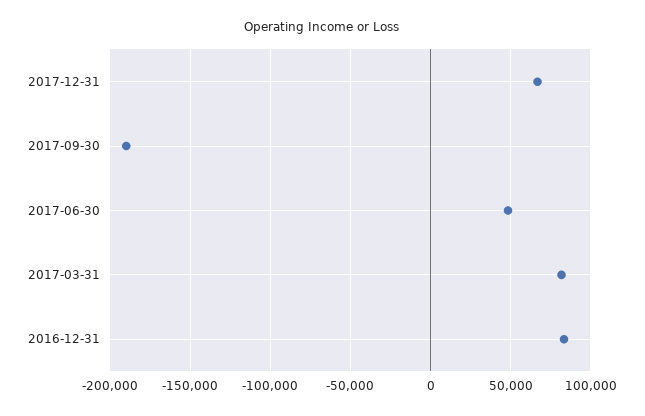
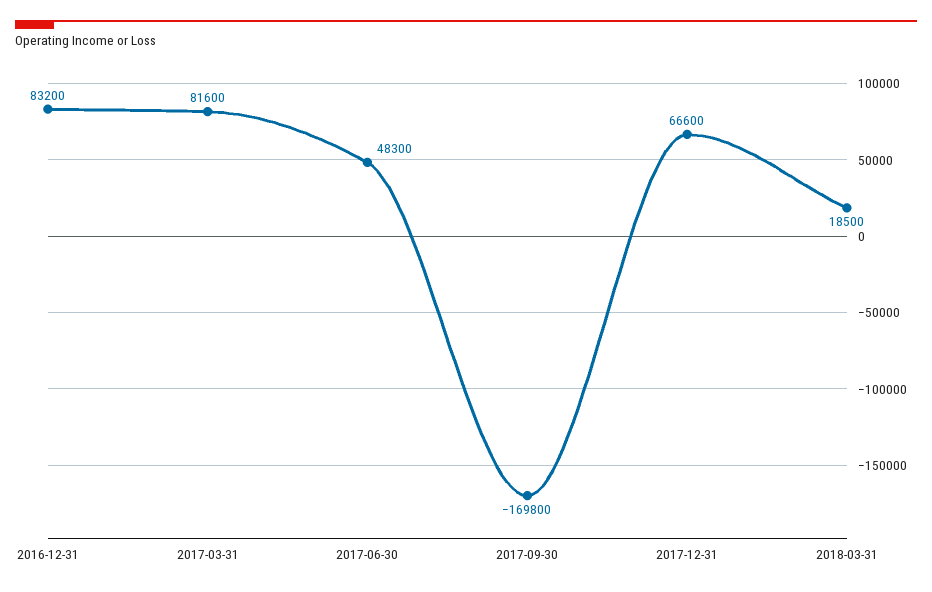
2017-09-30: -190000 -> -169800
2018-03-31: none -> 18500

